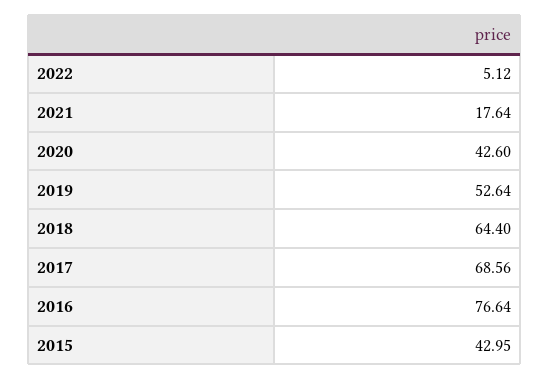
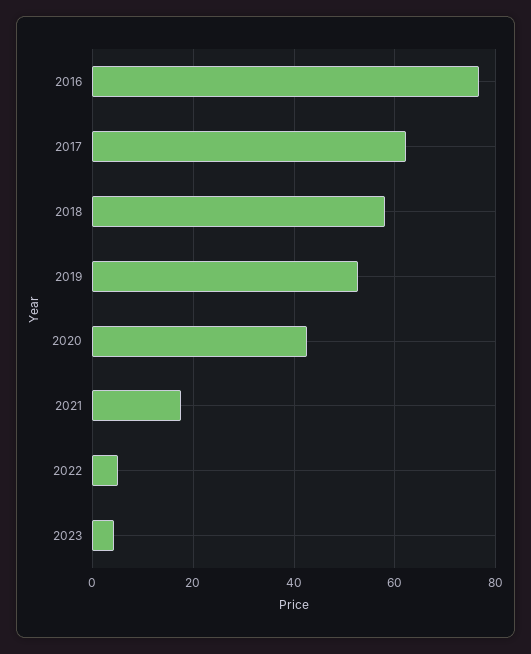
2018: 64.4 -> 58
2017: 68.56 -> 62
2015: 42.95 -> none
2023: none -> 4

